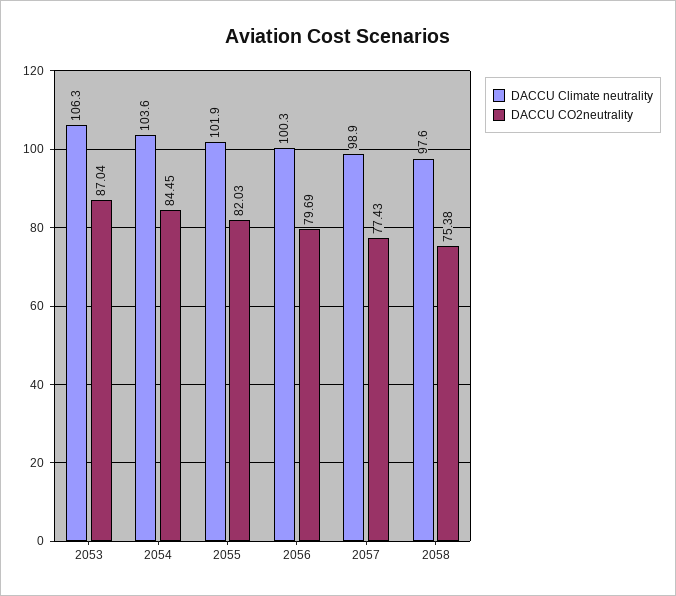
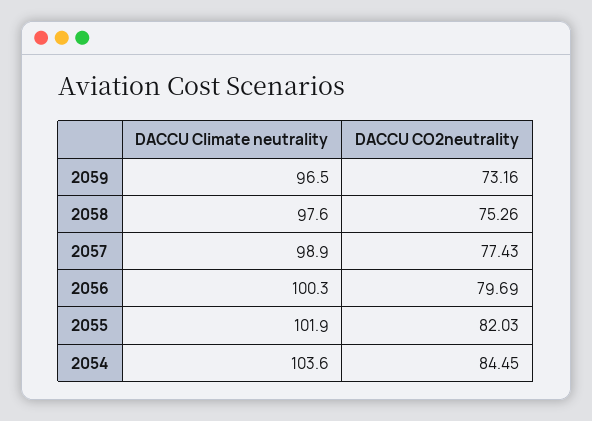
DACCU Climate neutrality, 2053: 106.3 -> none
DACCU CO2neutrality, 2053: 87.04 -> none
DACCU CO2neutrality, 2058: 75.38 -> 75.26
DACCU Climate neutrality, 2059: none -> 96.5
DACCU CO2neutrality, 2059: none -> 73.16

